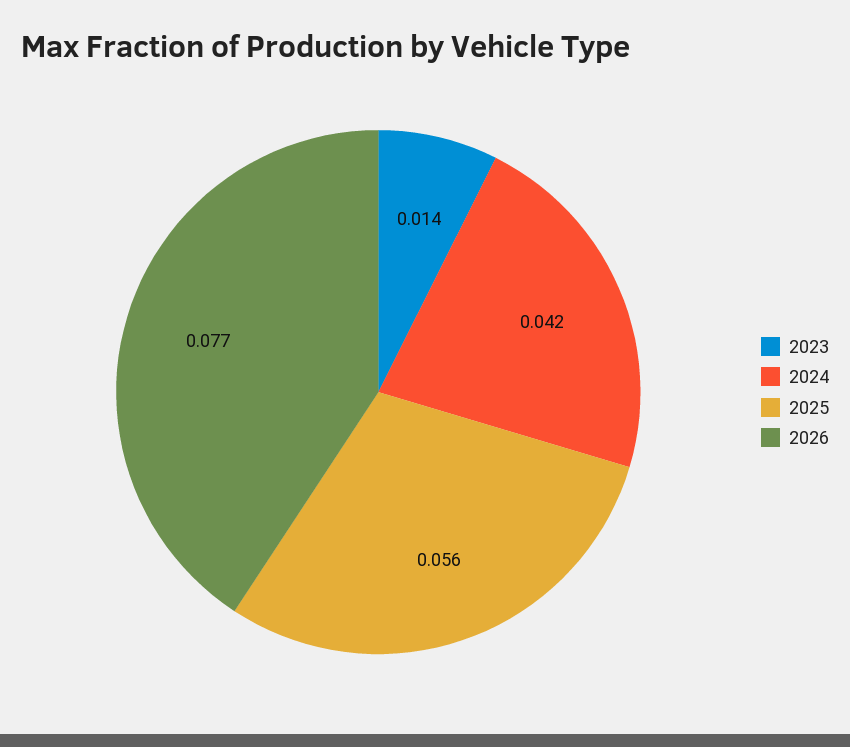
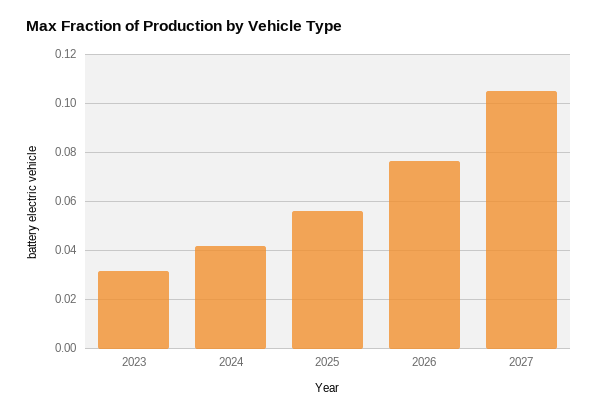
2023: 0.014 -> 0.0325
2027: none -> 0.105

